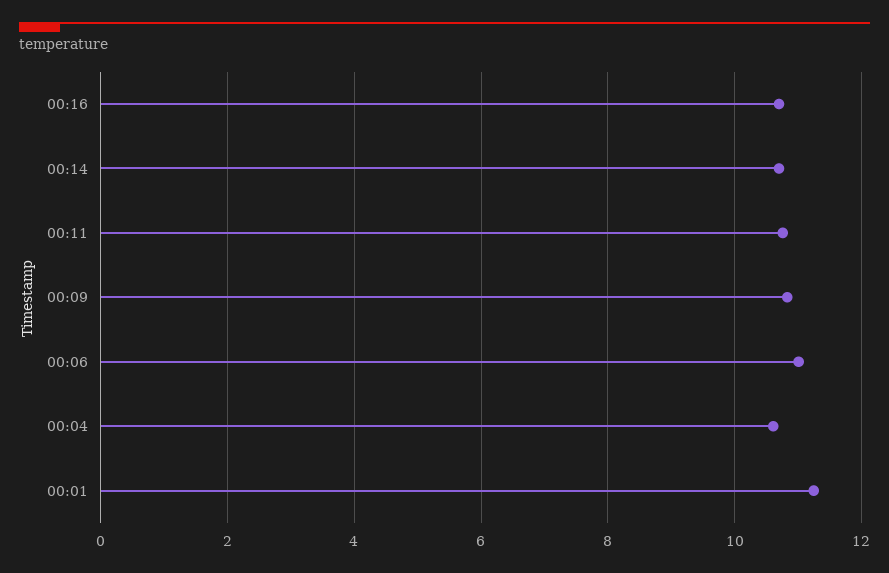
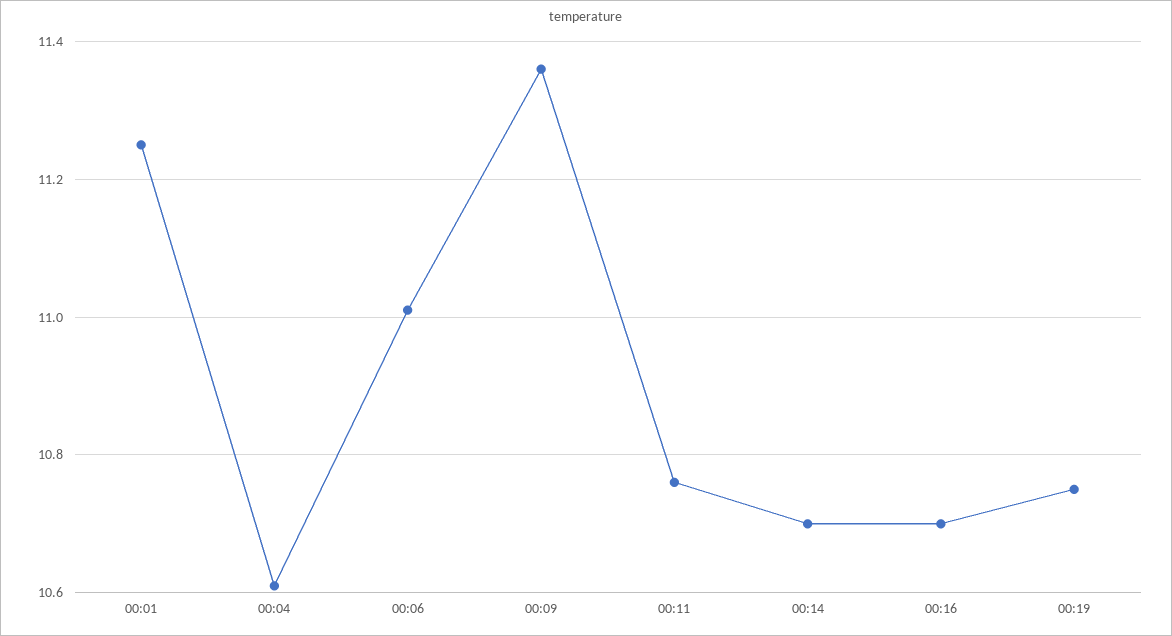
00:09: 10.8 -> 11.35
00:19: none -> 10.75

